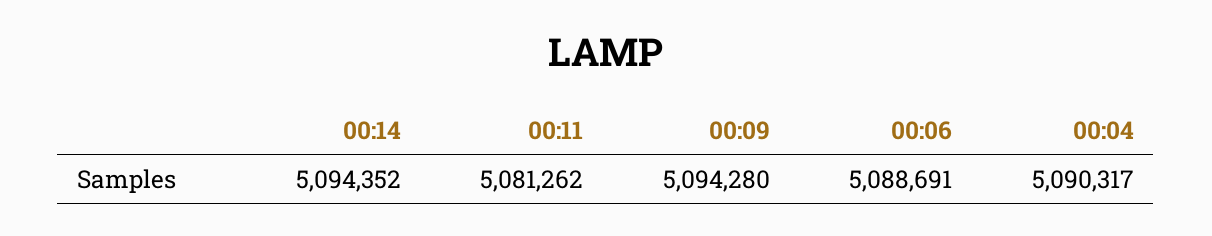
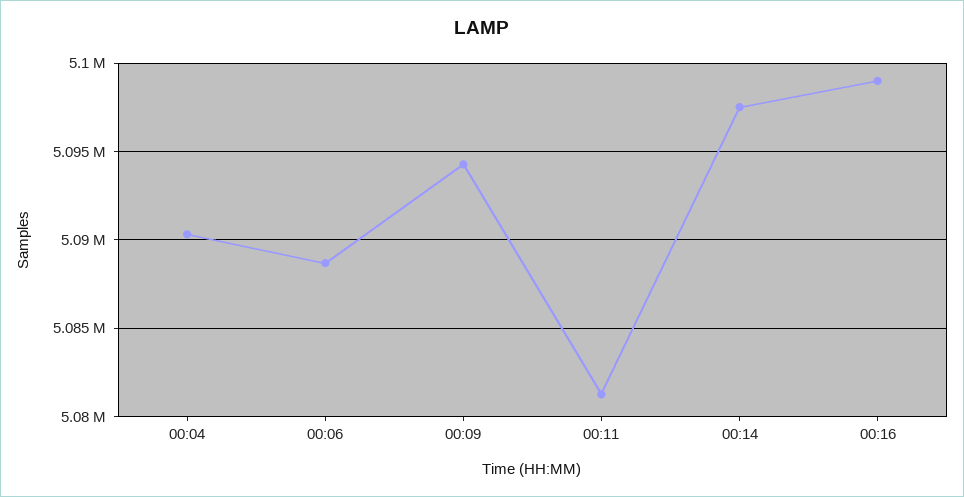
00:14: 5094352 -> 5097500
00:16: none -> 5099000

